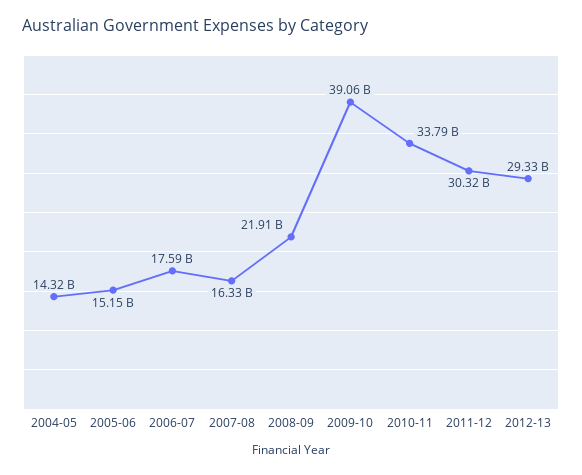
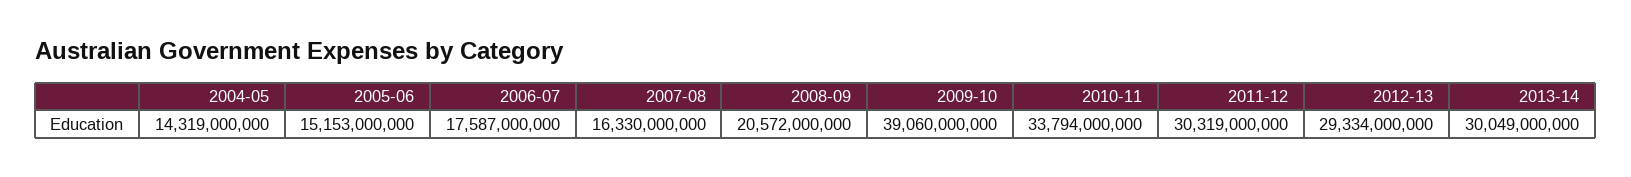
2008-09: 21910000000 -> 20572000000
2013-14: none -> 30049000000

